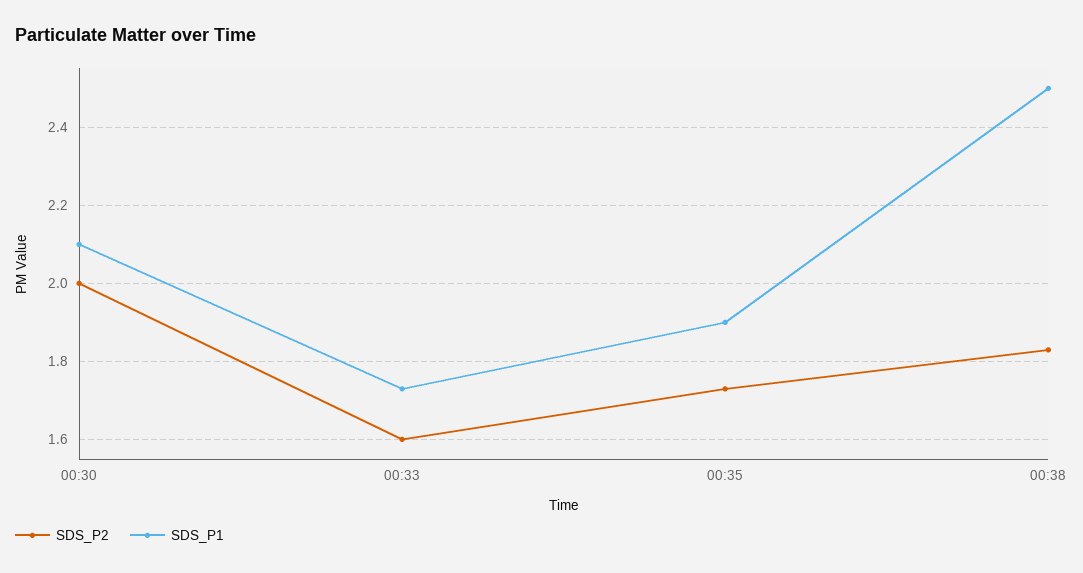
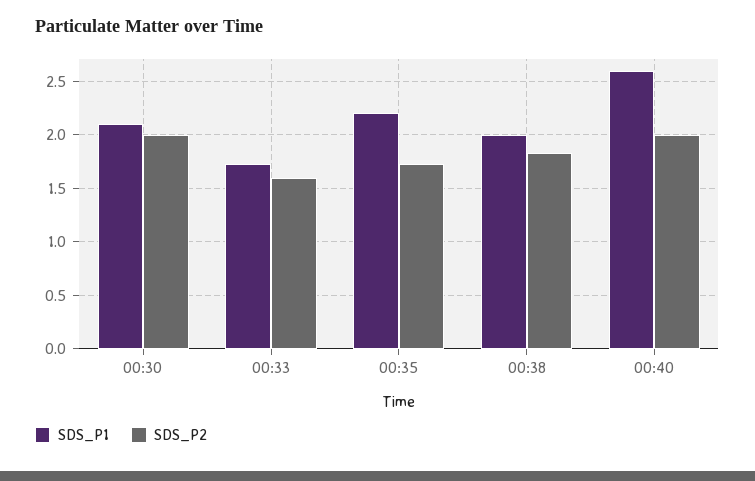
SDS_P1, 00:35: 1.9 -> 2.2
SDS_P1, 00:38: 2.5 -> 2
SDS_P1, 00:40: none -> 2.6
SDS_P2, 00:40: none -> 2

